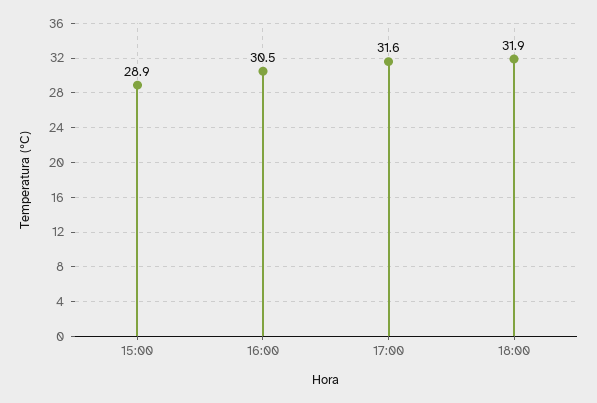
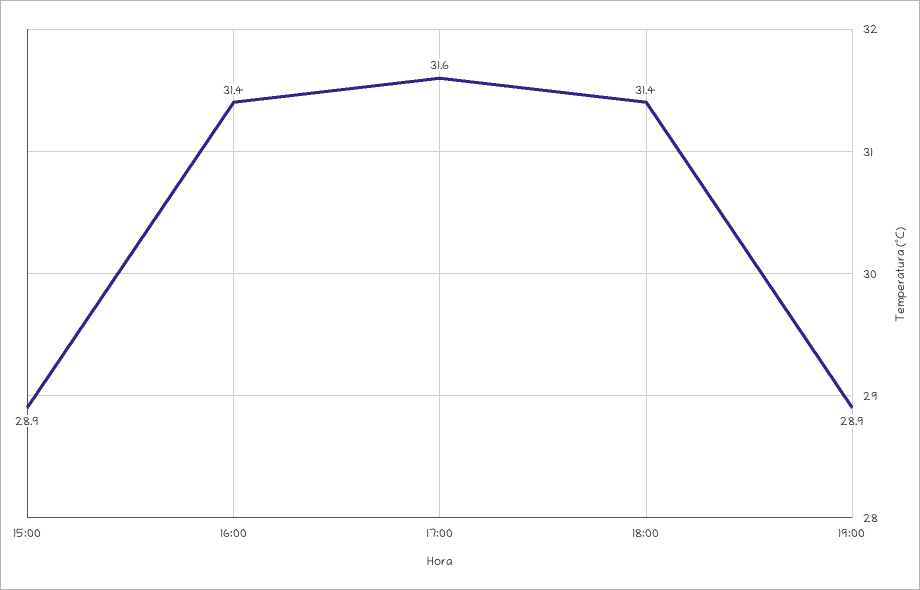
16:00: 30.5 -> 31.4
18:00: 31.9 -> 31.4
19:00: none -> 28.9

